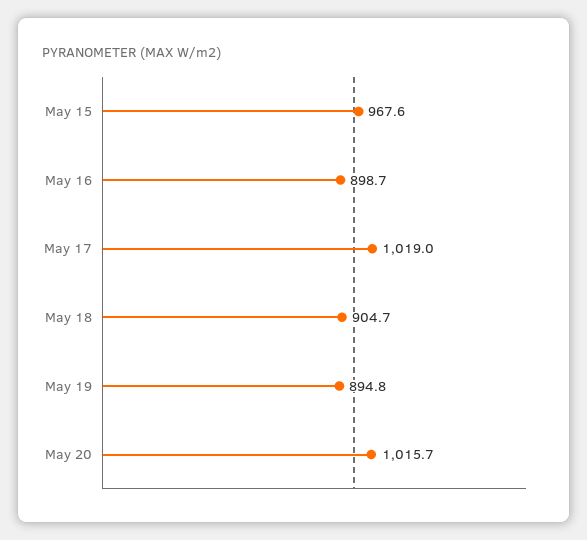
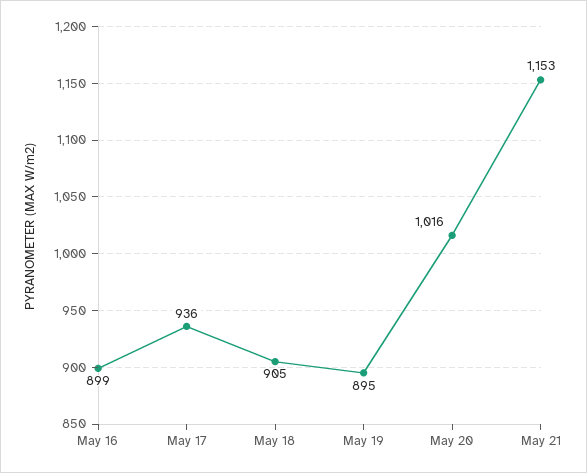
May 15: 967.6 -> none
May 17: 1019 -> 936
May 21: none -> 1153

